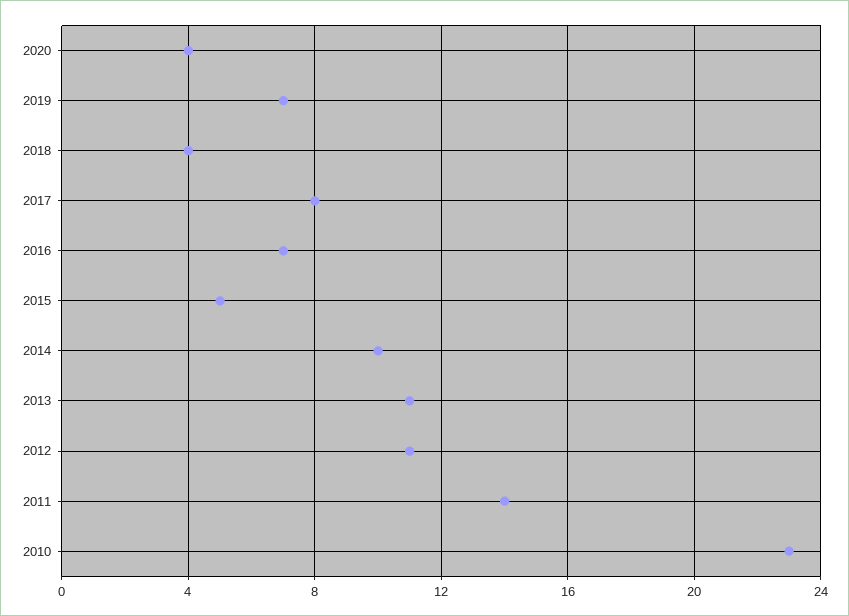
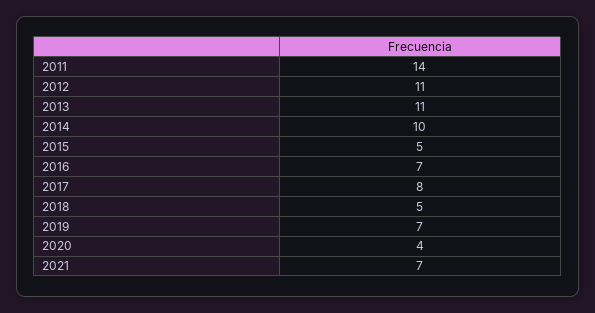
2018: 4 -> 5
2010: 23 -> none
2021: none -> 7

